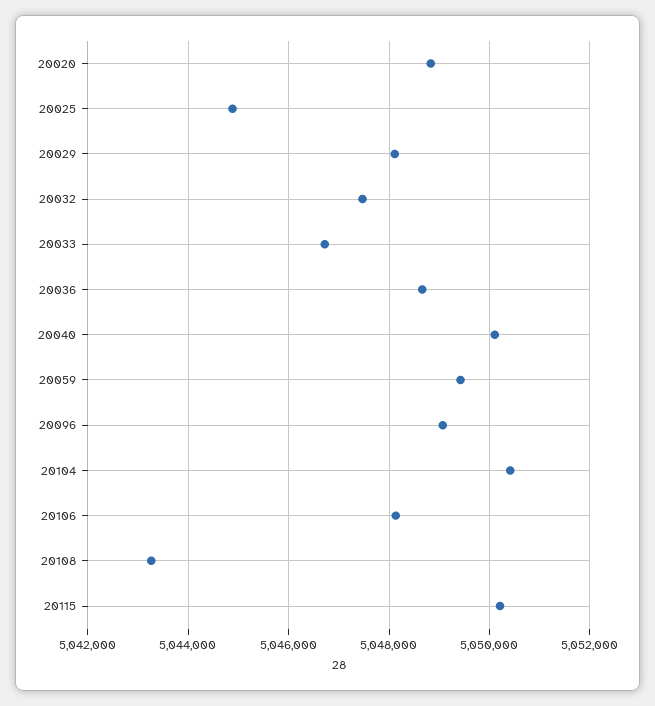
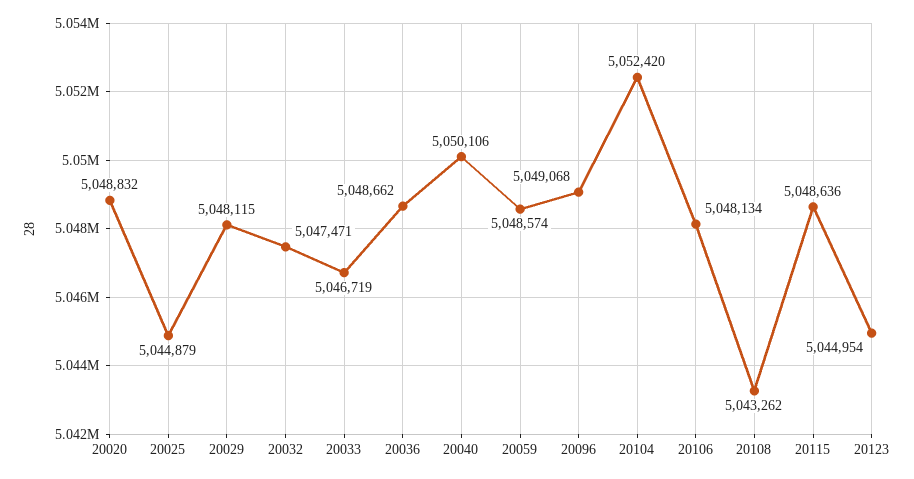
20059: 5049400 -> 5048574
20104: 5050400 -> 5052420
20115: 5050200 -> 5048636
20123: none -> 5044954

